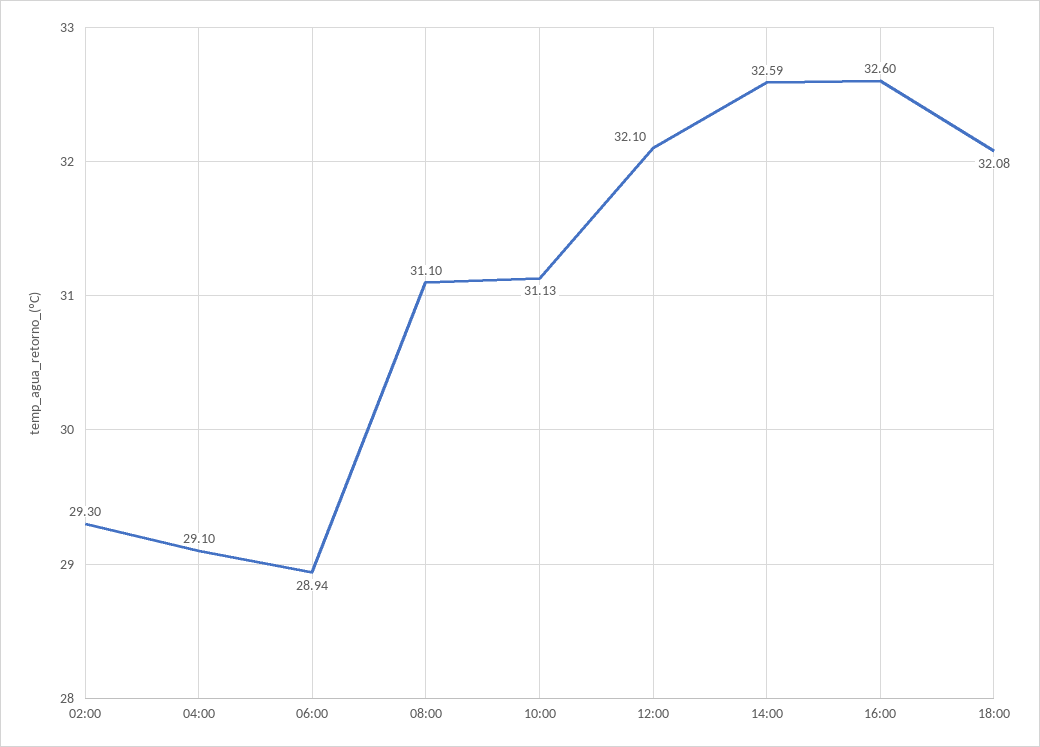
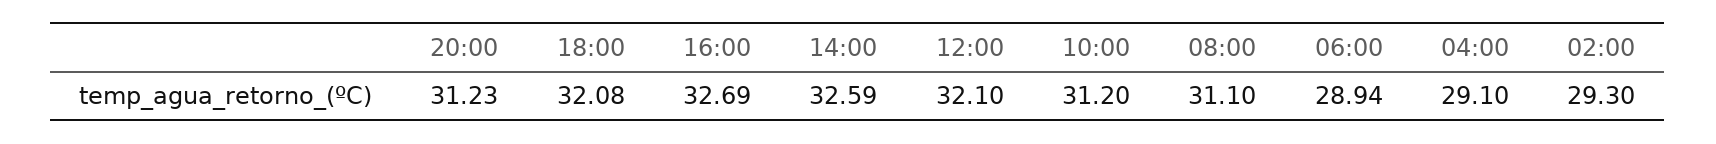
10:00: 31.13 -> 31.2
16:00: 32.6 -> 32.69
20:00: none -> 31.23

